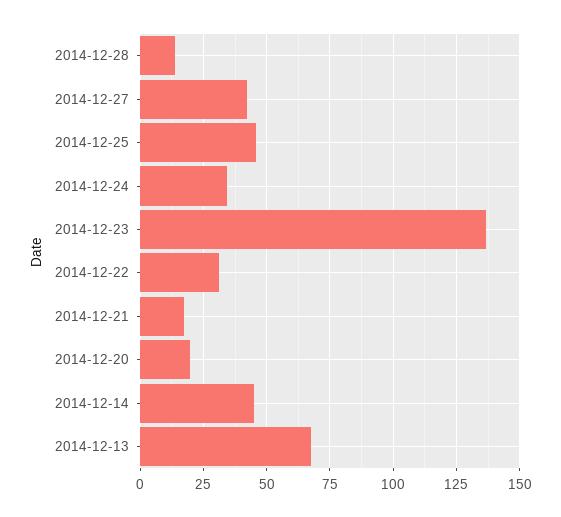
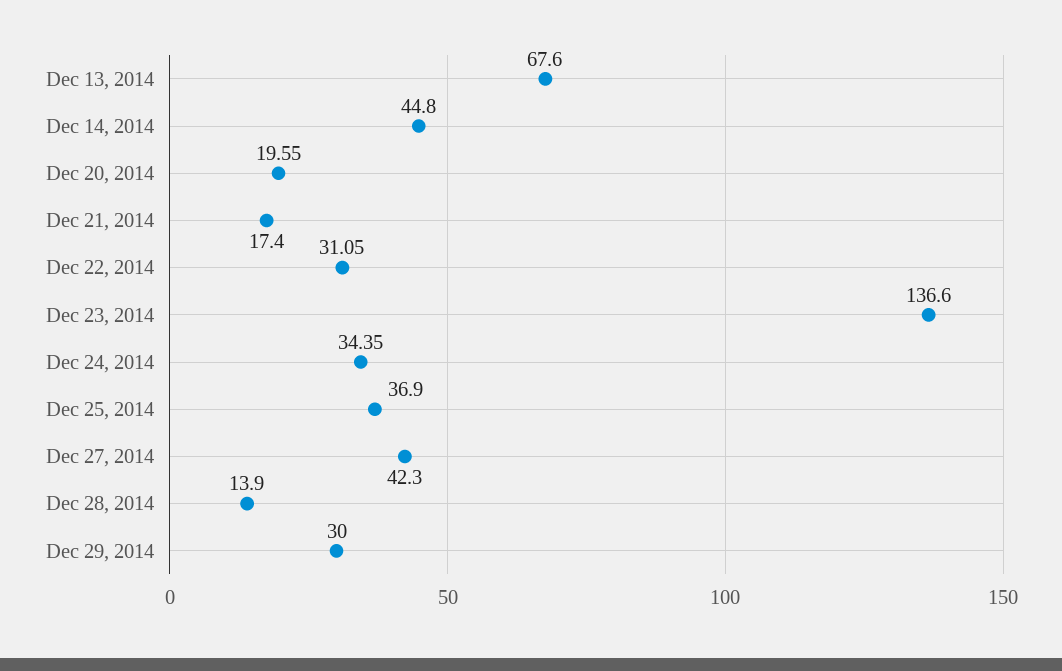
2014-12-25: 45 -> 36.9
Dec 29, 2014: none -> 30

